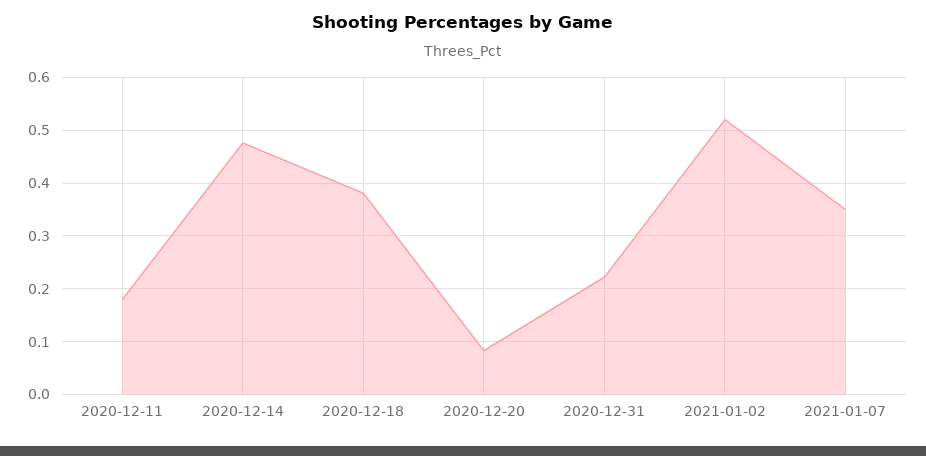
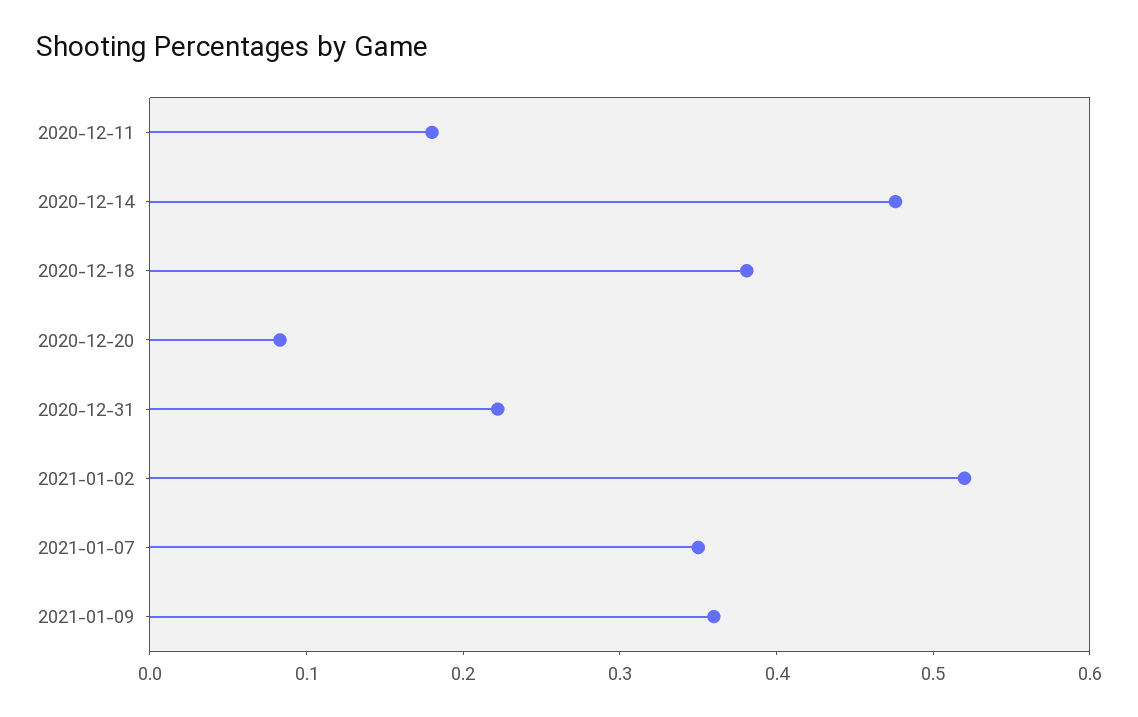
2021-01-09: none -> 0.36

